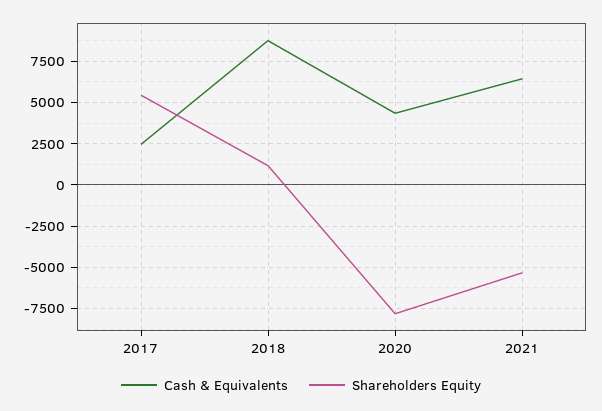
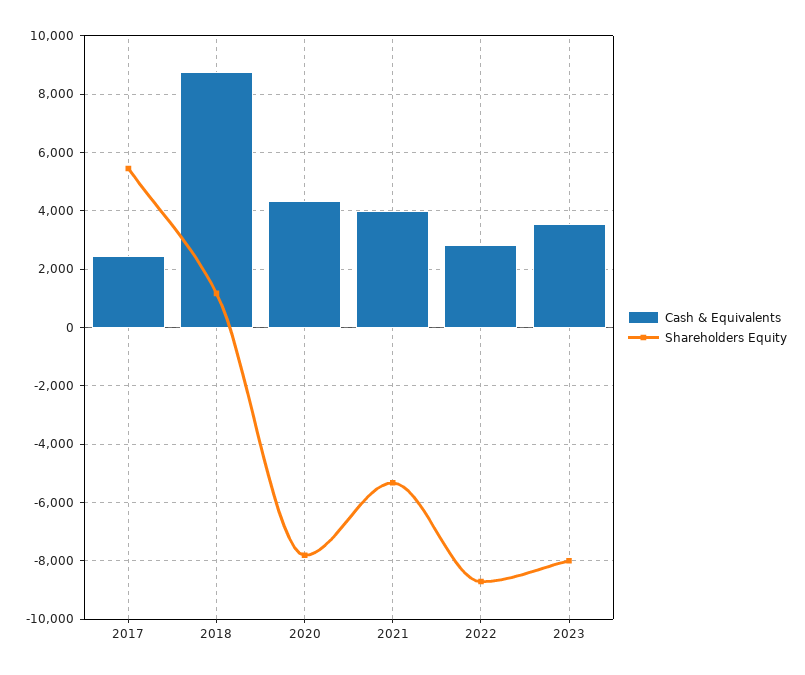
Cash & Equivalents, 2021: 6500 -> 4000
Cash & Equivalents, 2022: none -> 2750
Shareholders Equity, 2022: none -> -8750
Cash & Equivalents, 2023: none -> 3500
Shareholders Equity, 2023: none -> -8000

